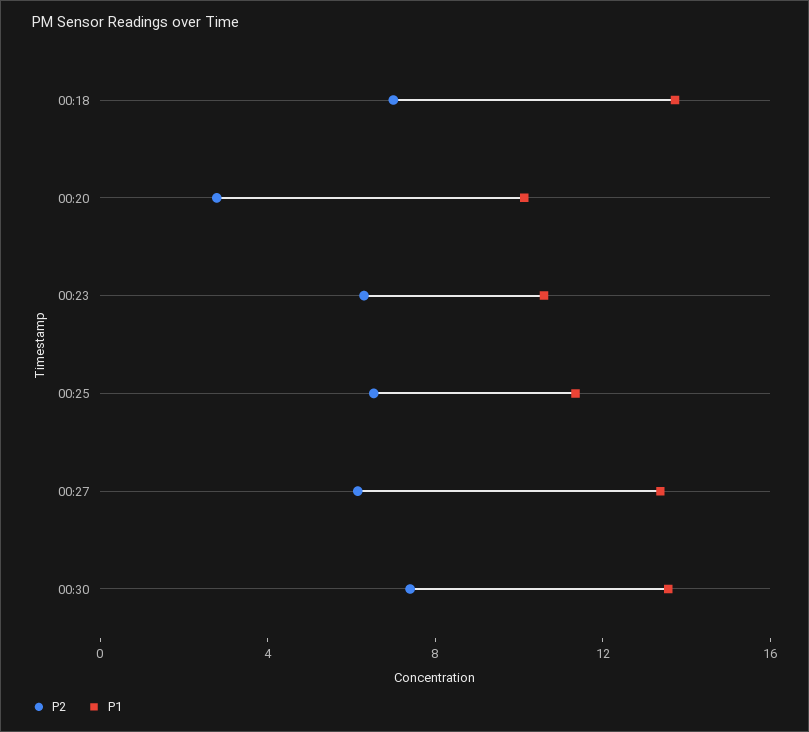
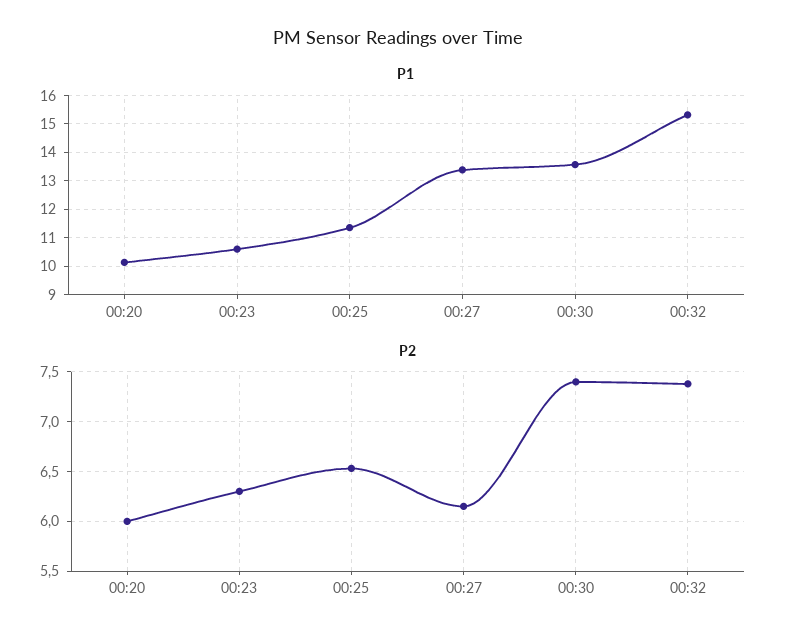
P2, 00:18: 7 -> none
P1, 00:18: 14 -> none
P2, 00:20: 3 -> 6
P1, 00:32: none -> 15.25
P2, 00:32: none -> 7.4

